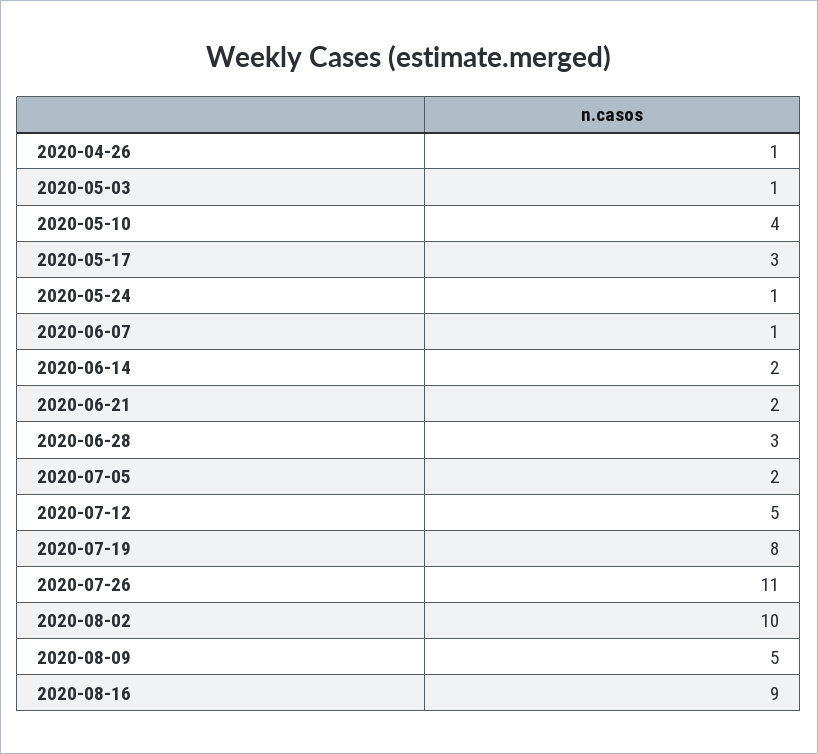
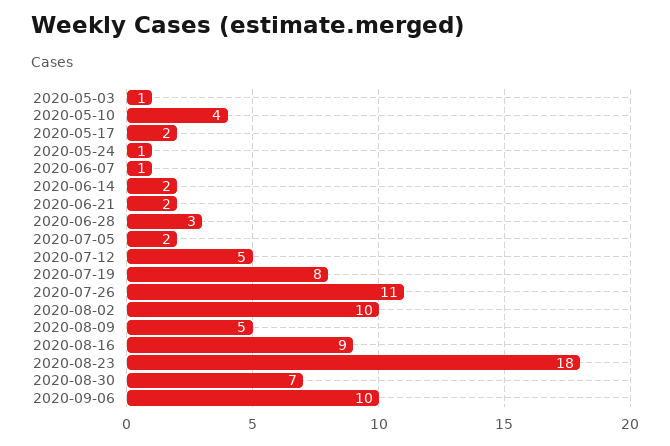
2020-04-26: 1 -> none
2020-05-17: 3 -> 2
2020-08-23: none -> 18
2020-08-30: none -> 7
2020-09-06: none -> 10

